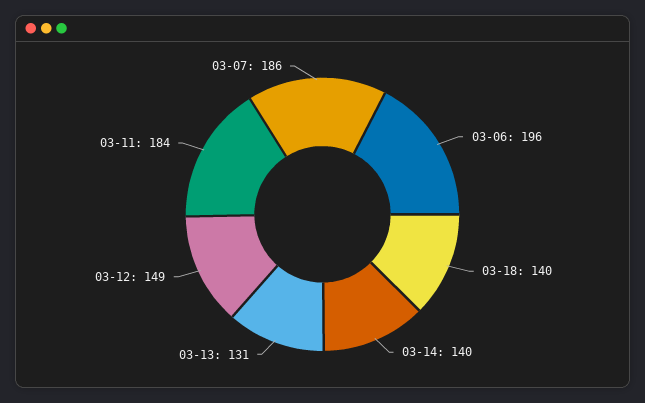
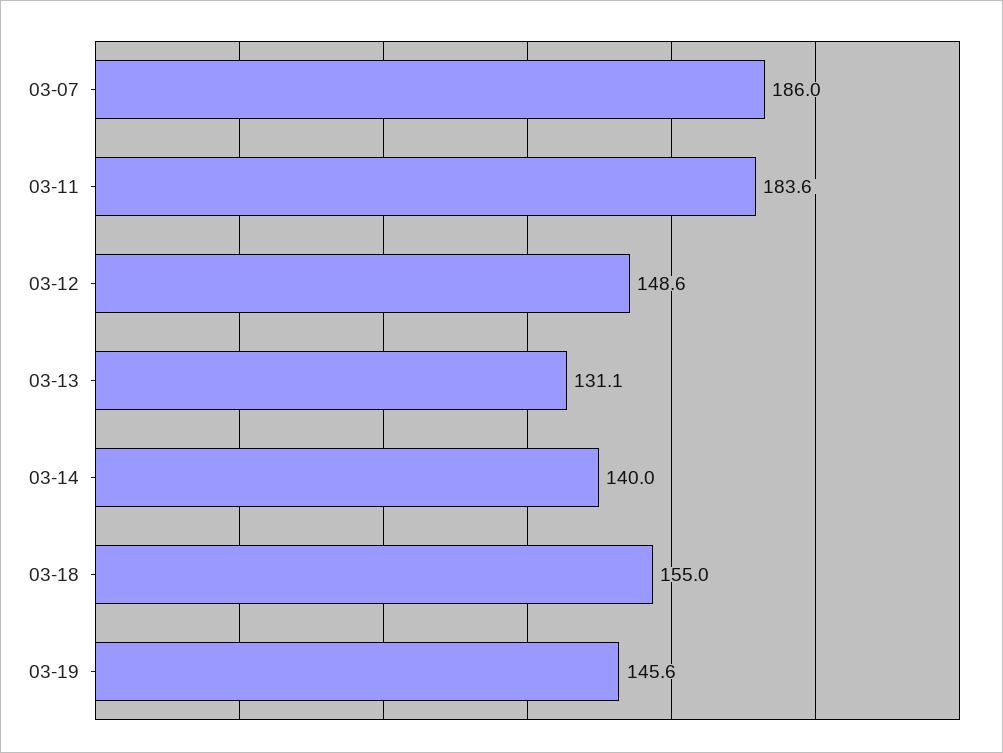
03-06: 196 -> none
03-18: 140 -> 155
03-19: none -> 145.6

